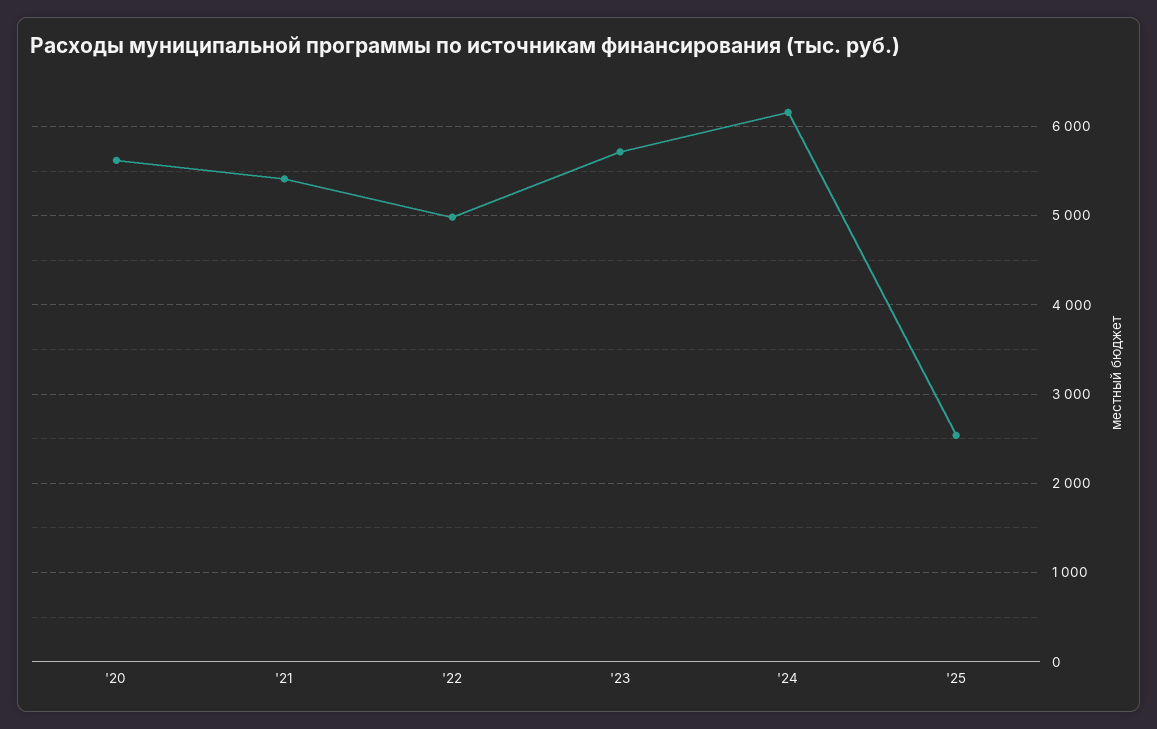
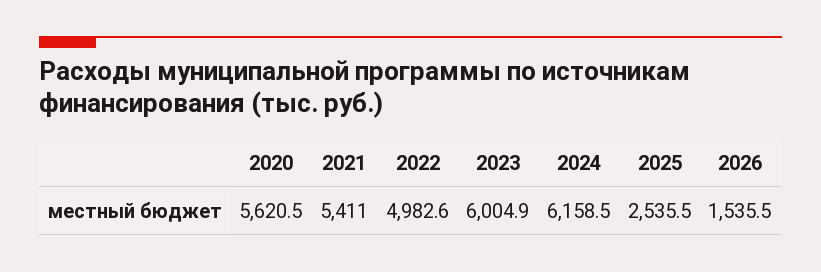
'23: 5700 -> 6004.9
2026: none -> 1535.5

